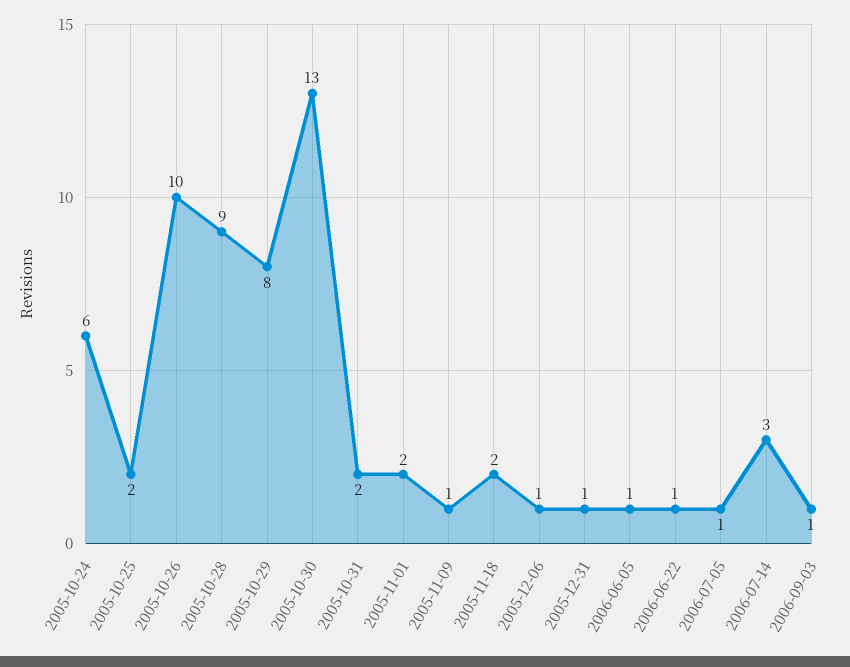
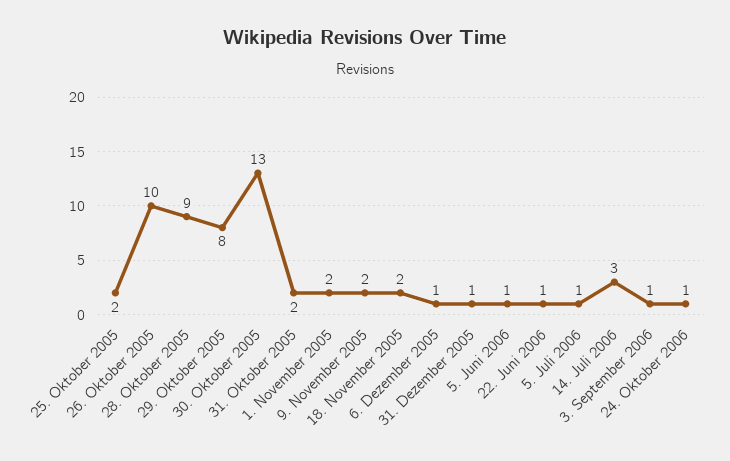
2005-10-24: 6 -> none
2005-11-09: 1 -> 2
24. Oktober 2006: none -> 1

